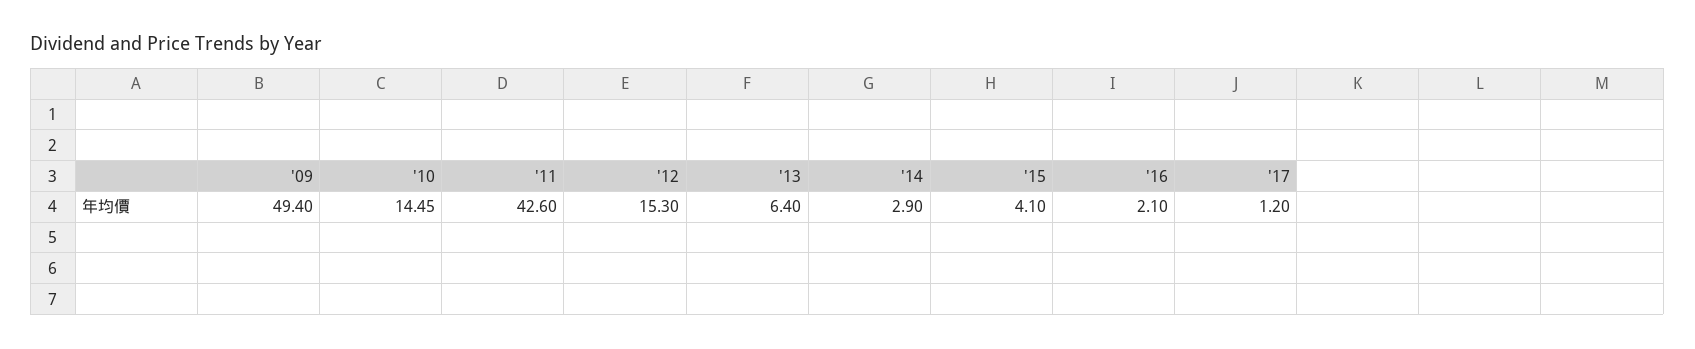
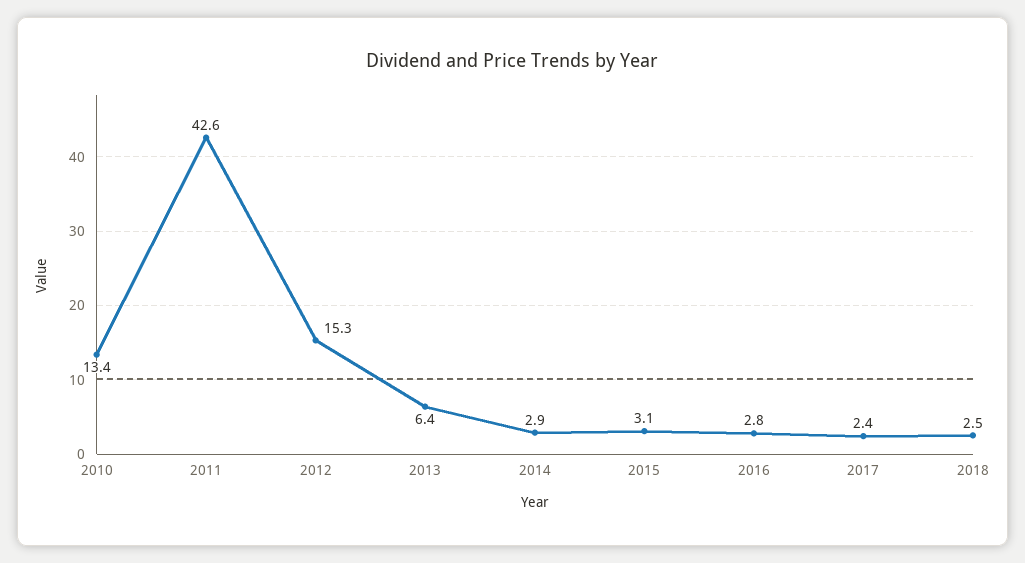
'09: 49.4 -> none
'10: 14.45 -> 13.4
'15: 4.1 -> 3.1
'16: 2.1 -> 2.8
'17: 1.2 -> 2.4
2018: none -> 2.5

